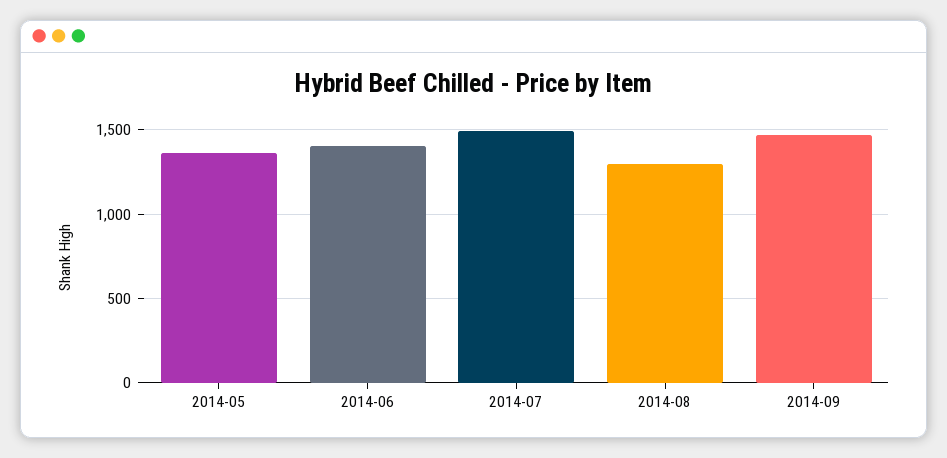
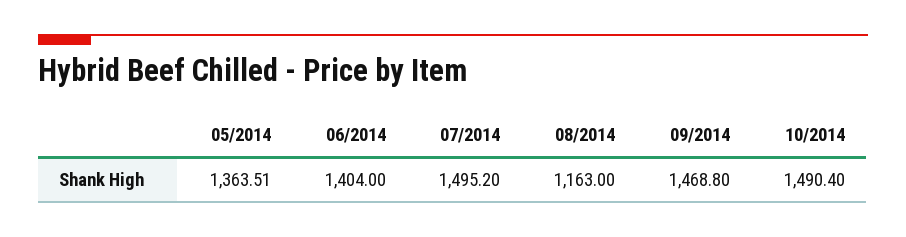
2014-08: 1300 -> 1163
10/2014: none -> 1490.4

